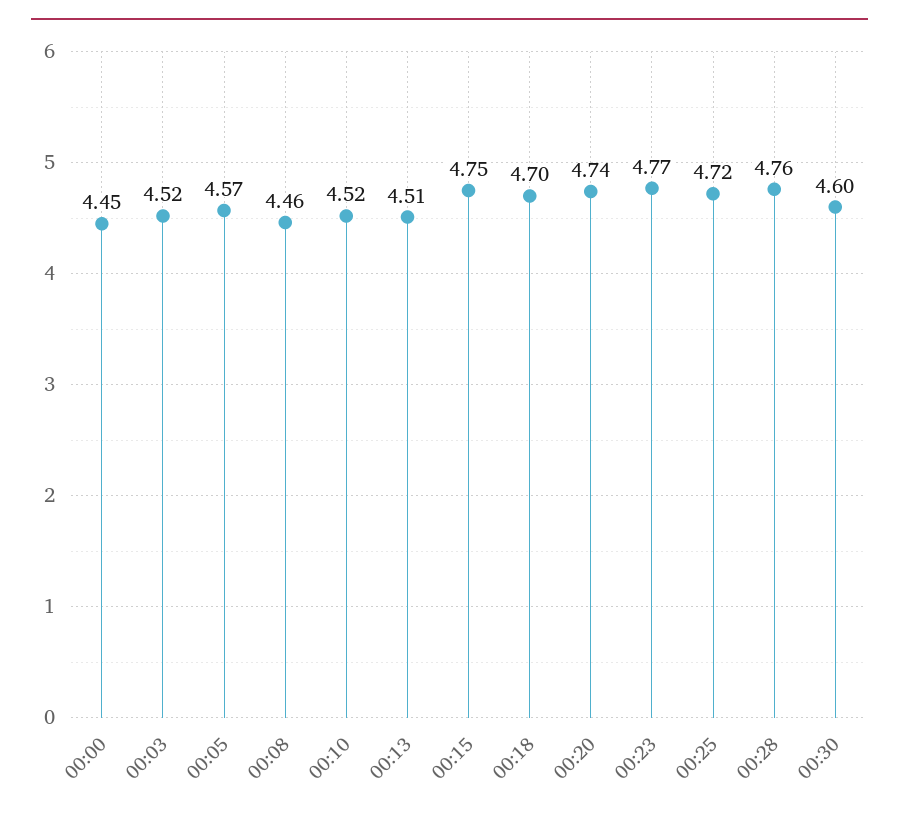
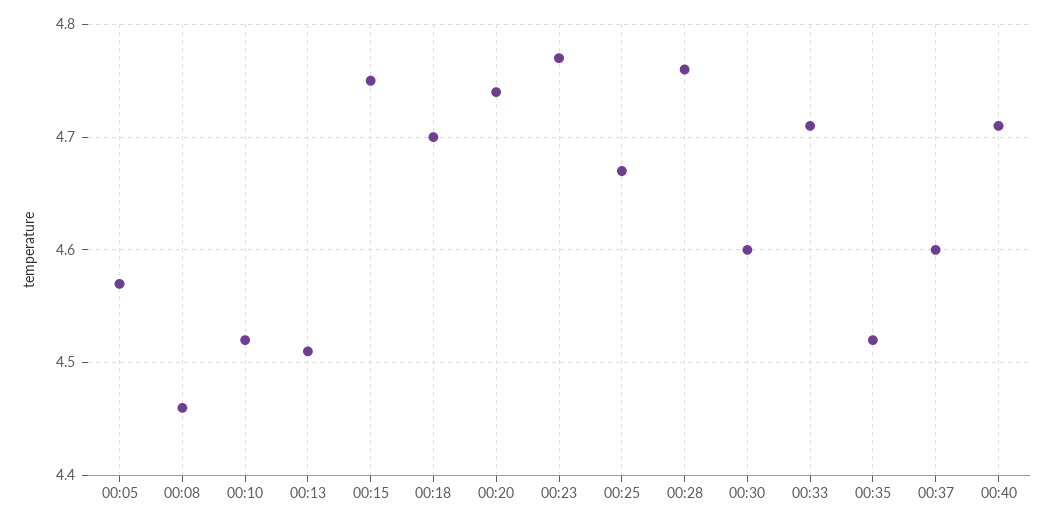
00:00: 4.45 -> none
00:03: 4.52 -> none
00:25: 4.72 -> 4.67
00:33: none -> 4.71
00:35: none -> 4.52
00:37: none -> 4.6
00:40: none -> 4.71

